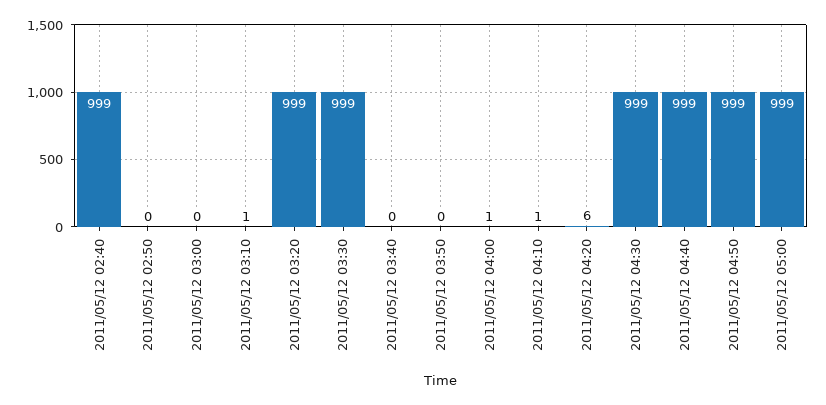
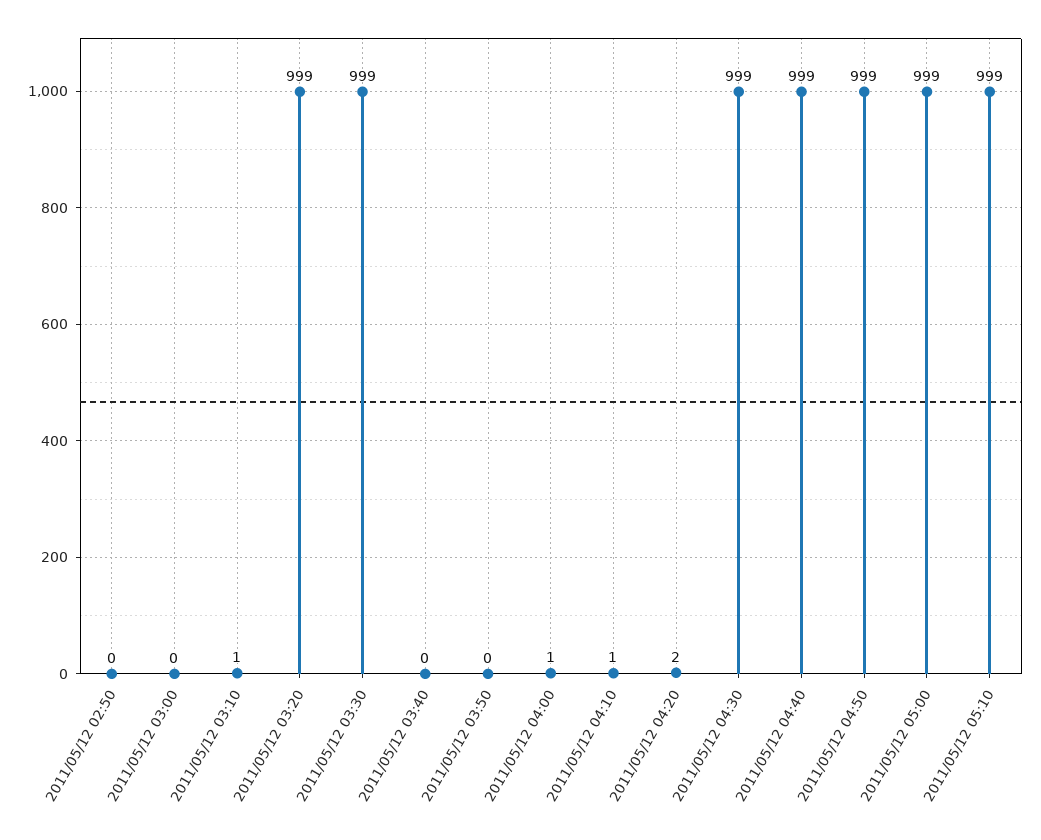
2011/05/12 02:40: 999 -> none
2011/05/12 04:20: 6 -> 2
2011/05/12 05:10: none -> 999

